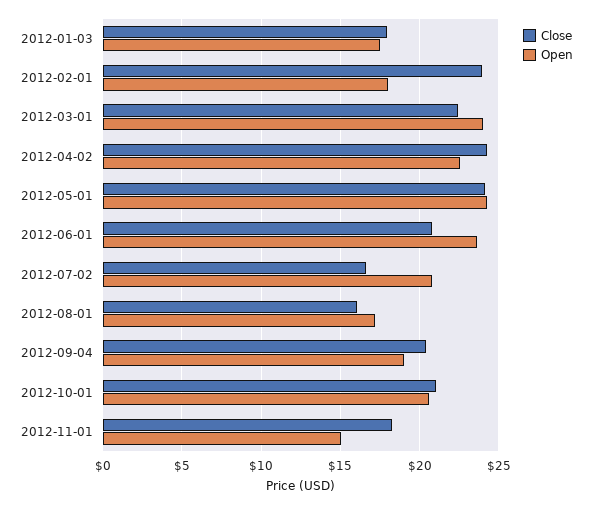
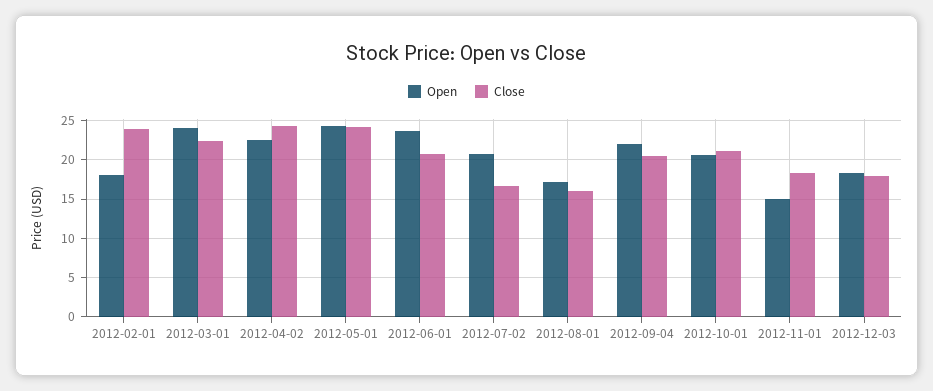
Close, 2012-01-03: 18 -> none
Open, 2012-01-03: 17.5 -> none
Open, 2012-09-04: 19 -> 22
Open, 2012-12-03: none -> 18
Close, 2012-12-03: none -> 18

